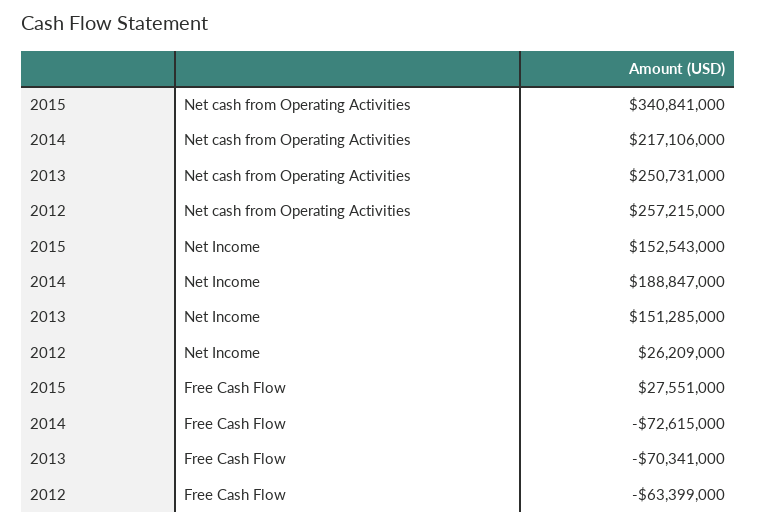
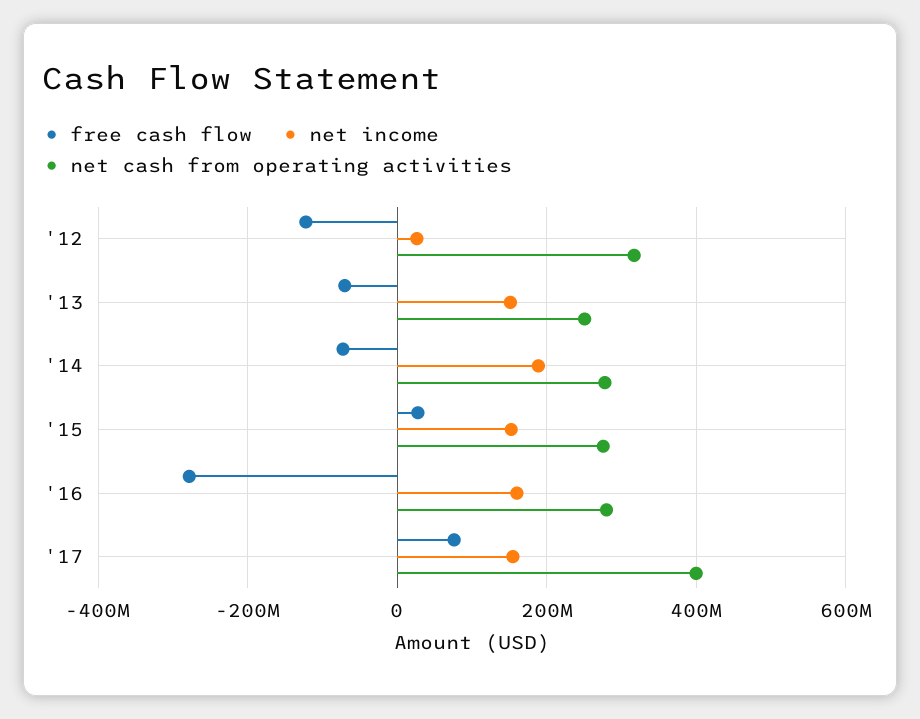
Net cash from Operating Activities, 2015: 340841000 -> 280000000
Net cash from Operating Activities, 2014: 217106000 -> 280000000
Net cash from Operating Activities, 2012: 257215000 -> 320000000
Free Cash Flow, 2012: -63399000 -> -120000000
Free Cash Flow, '16: none -> -280000000
Net Income, '16: none -> 160000000
Net cash from Operating Activities, '16: none -> 280000000
Free Cash Flow, '17: none -> 80000000
Net Income, '17: none -> 160000000
Net cash from Operating Activities, '17: none -> 400000000

